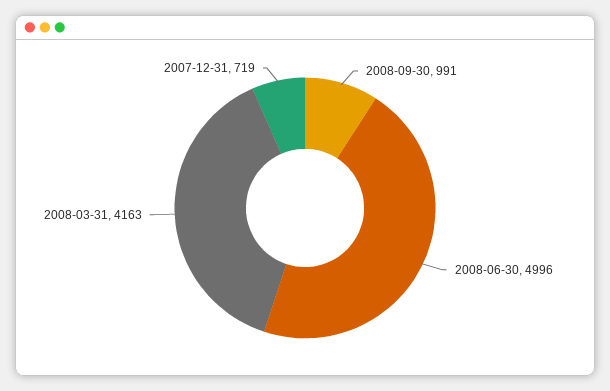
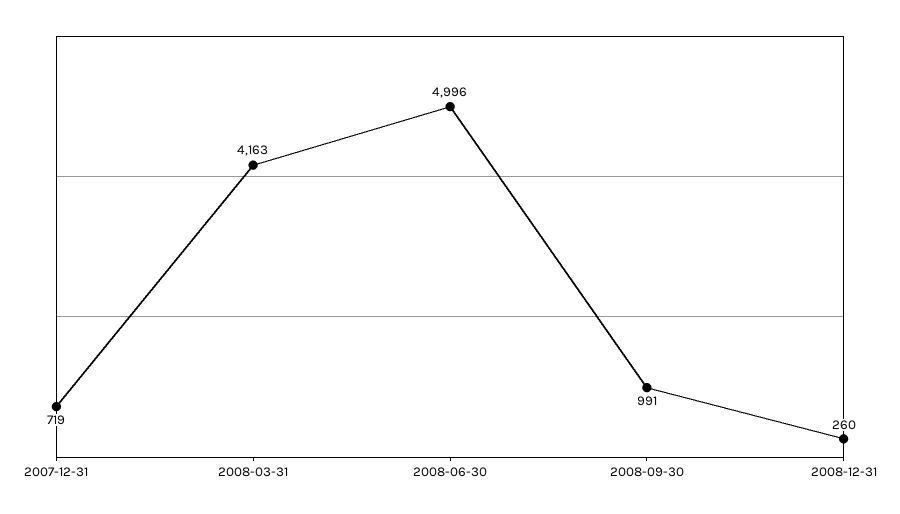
2008-12-31: none -> 260

